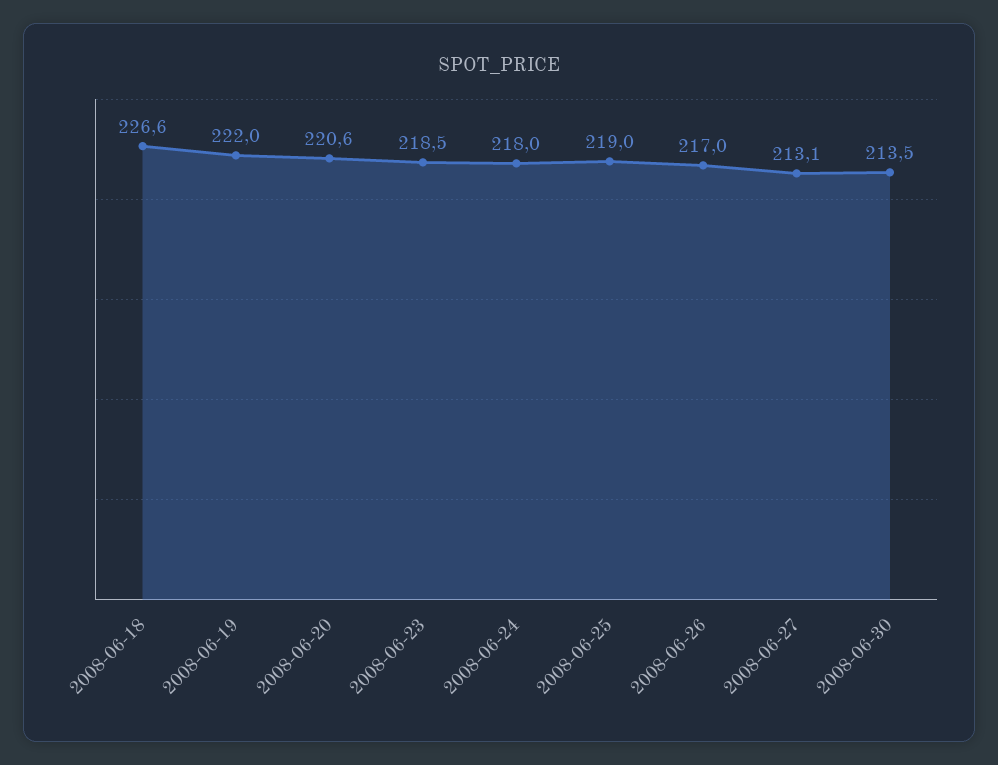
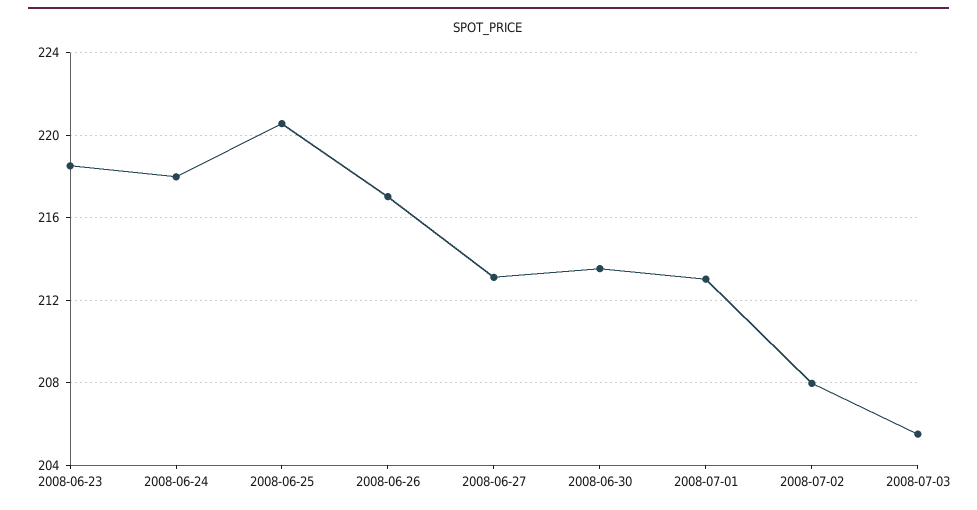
2008-06-18: 226.6 -> none
2008-06-19: 222 -> none
2008-06-20: 220.6 -> none
2008-06-25: 219 -> 220.5
2008-07-01: none -> 213
2008-07-02: none -> 208
2008-07-03: none -> 205.5

